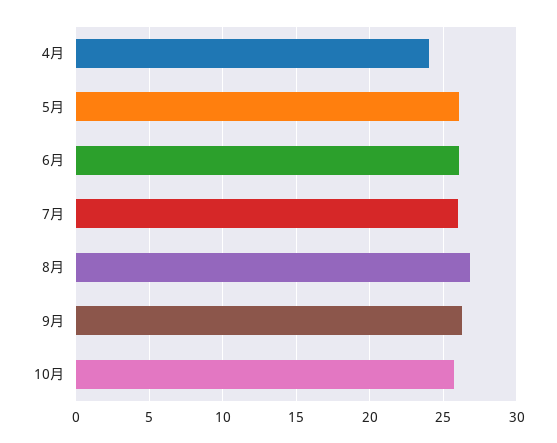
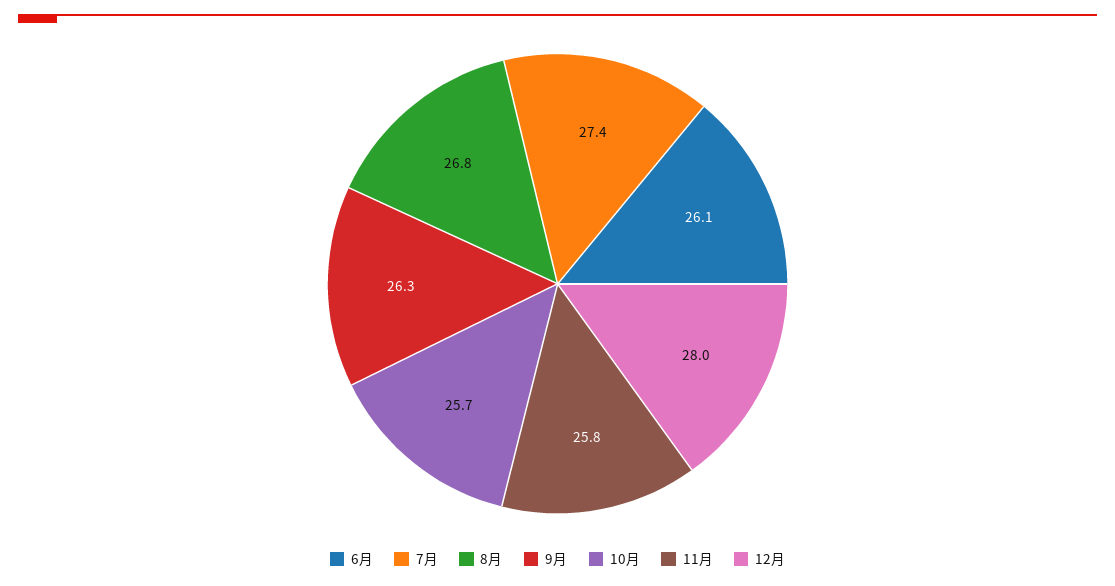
4月: 24 -> none
5月: 26 -> none
7月: 26 -> 27.4
11月: none -> 25.8
12月: none -> 28

